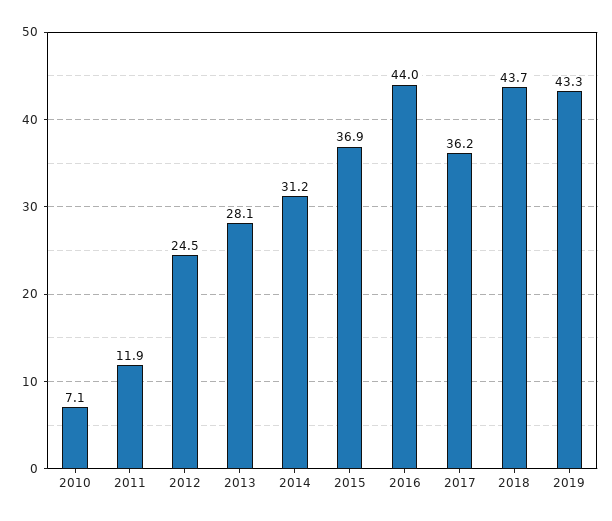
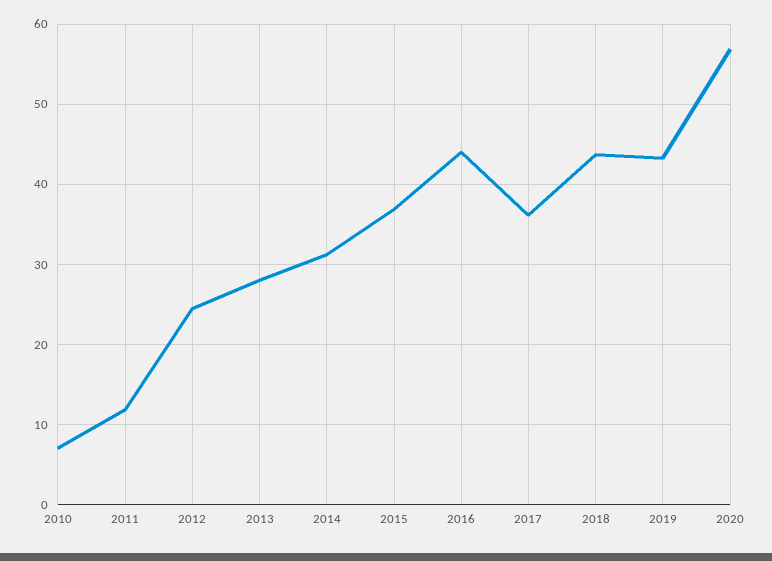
2020: none -> 57

